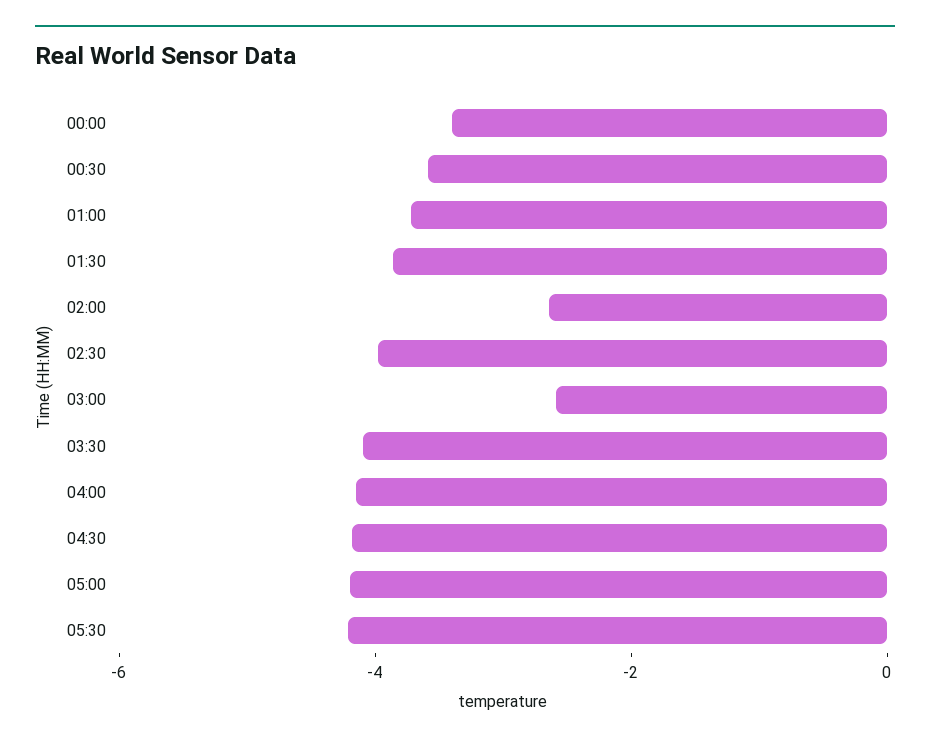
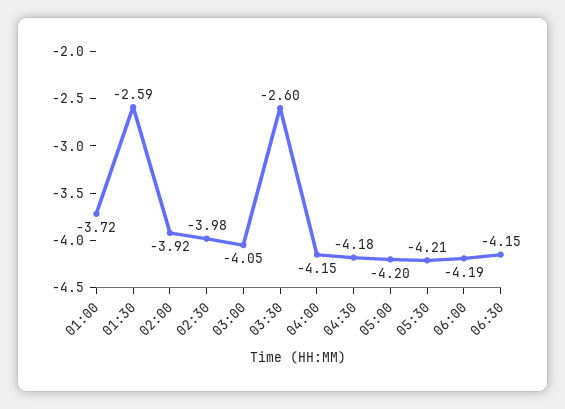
00:00: -3.5 -> none
00:30: -3.5 -> none
01:30: -4 -> -2.59
02:00: -2.5 -> -3.92
03:00: -2.5 -> -4.05
03:30: -4 -> -2.6
06:00: none -> -4.19
06:30: none -> -4.15

